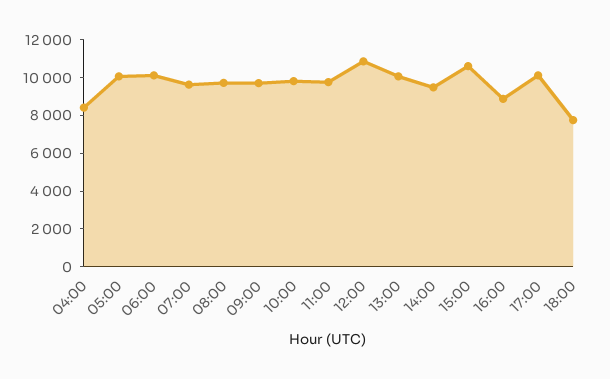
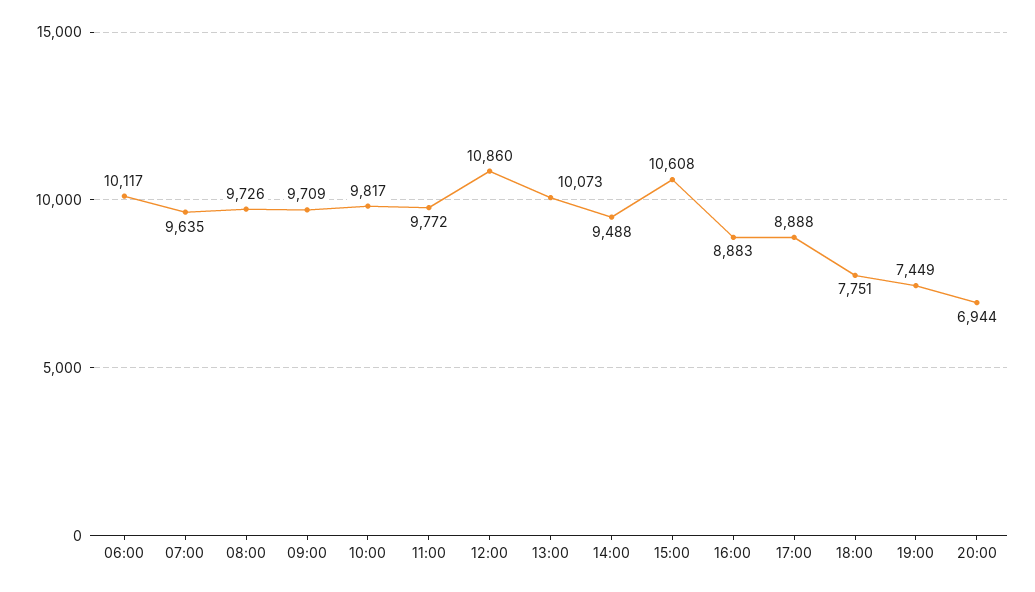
04:00: 8500 -> none
05:00: 10000 -> none
17:00: 10000 -> 8888
19:00: none -> 7449
20:00: none -> 6944

